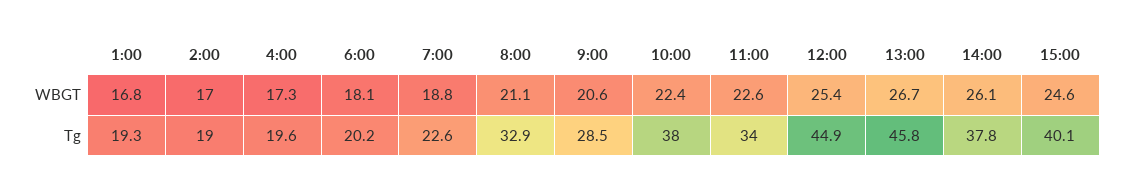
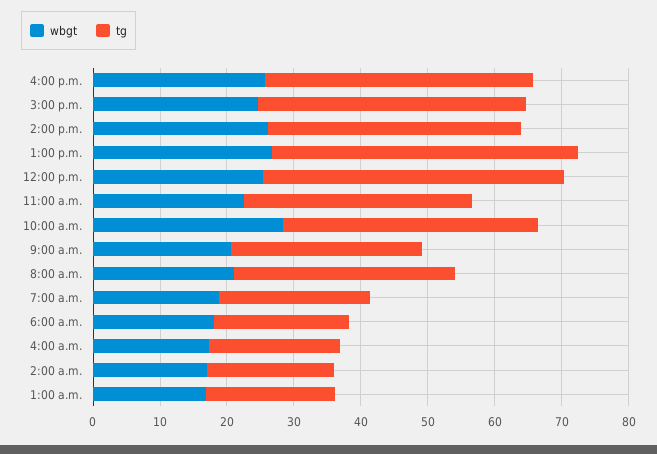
WBGT, 10:00: 22.4 -> 28
WBGT, 4:00 p.m.: none -> 26
Tg, 4:00 p.m.: none -> 40

